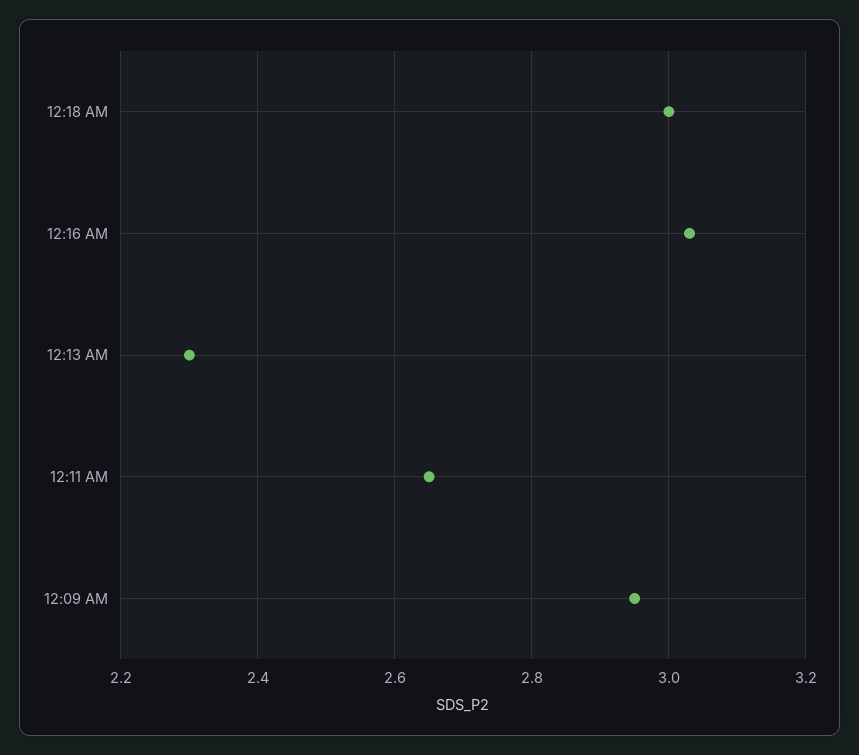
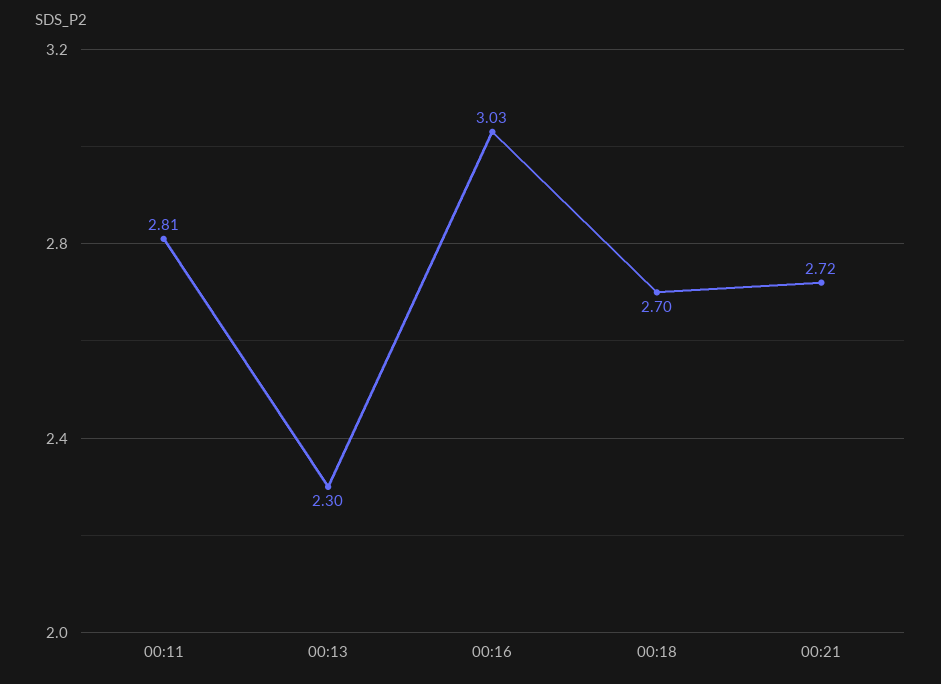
12:18 AM: 3 -> 2.7
12:11 AM: 2.65 -> 2.81
12:09 AM: 2.95 -> none
00:21: none -> 2.72

